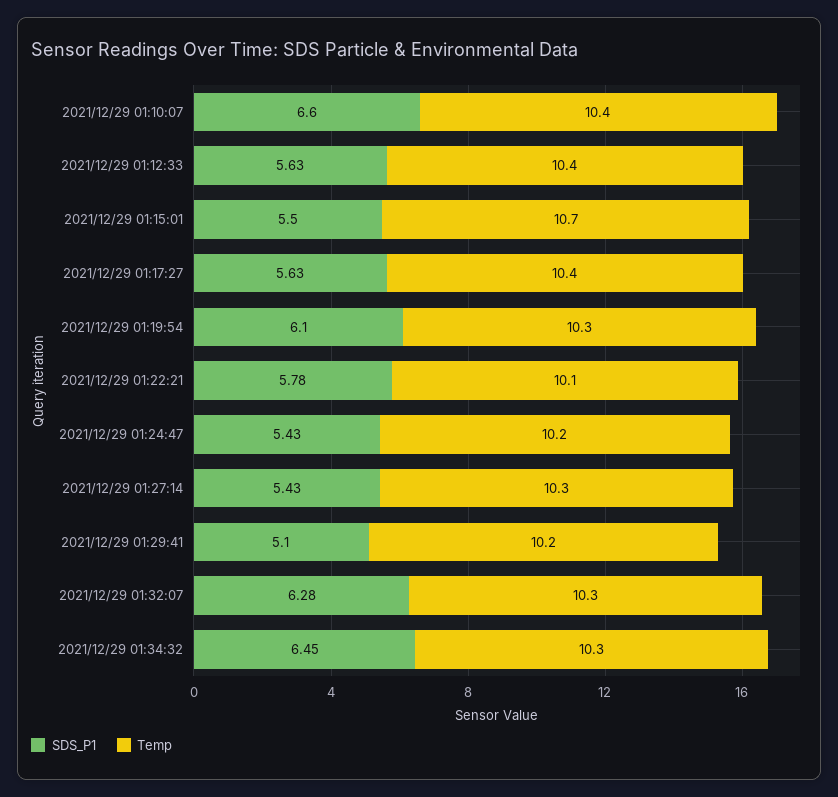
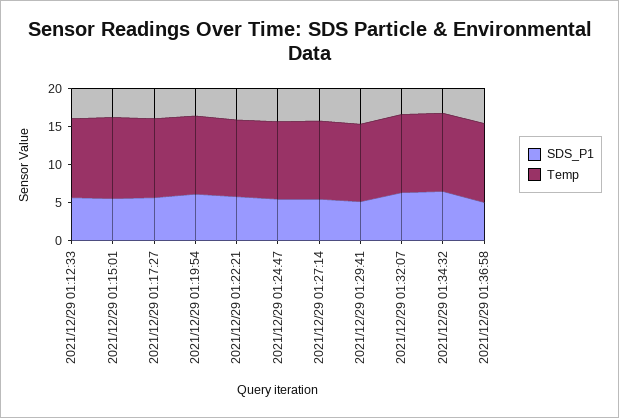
SDS_P1, 2021/12/29 01:10:07: 6.6 -> none
Temp, 2021/12/29 01:10:07: 10.4 -> none
SDS_P1, 2021/12/29 01:36:58: none -> 5
Temp, 2021/12/29 01:36:58: none -> 10

